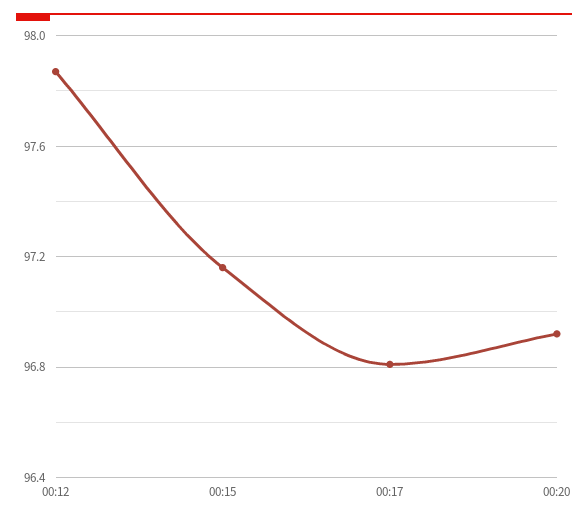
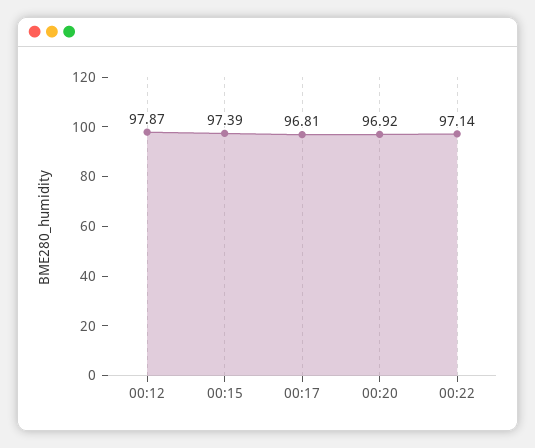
00:15: 97.15 -> 97.39
00:22: none -> 97.14

